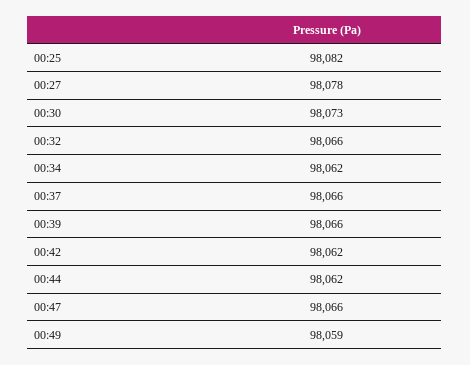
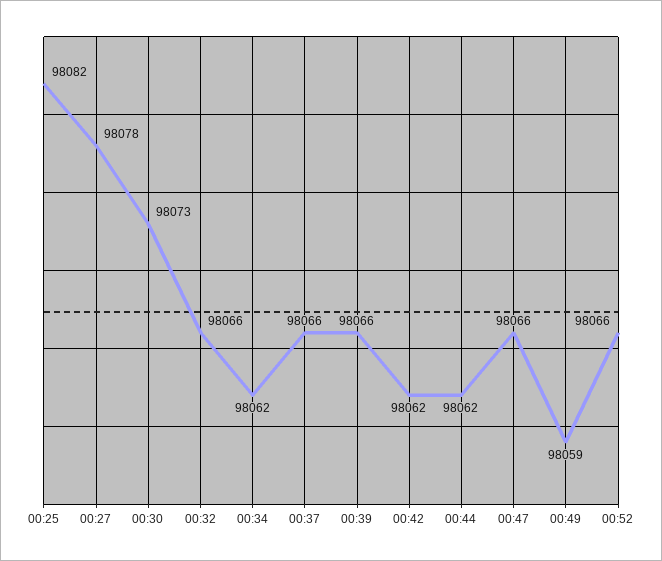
00:52: none -> 98066

